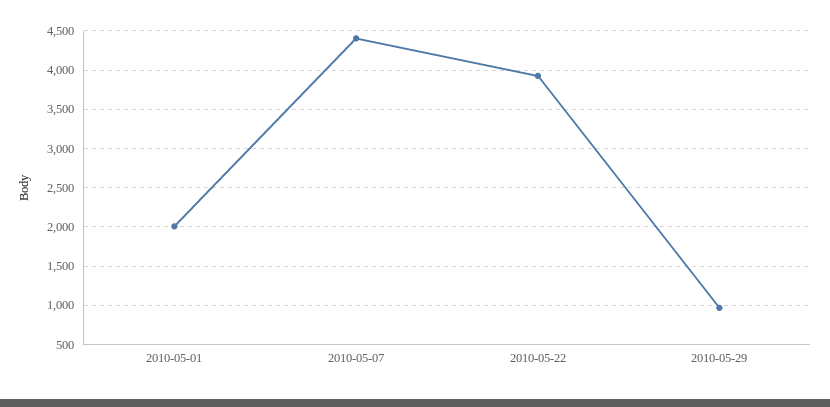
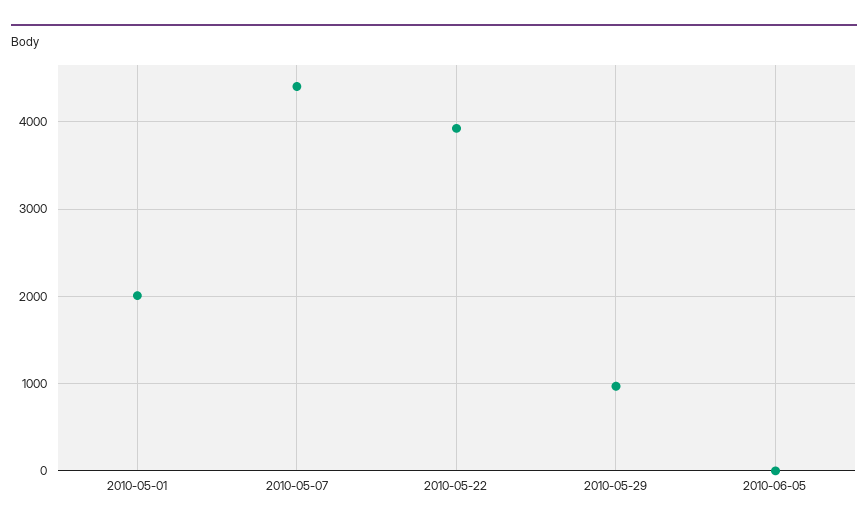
2010-06-05: none -> 0

